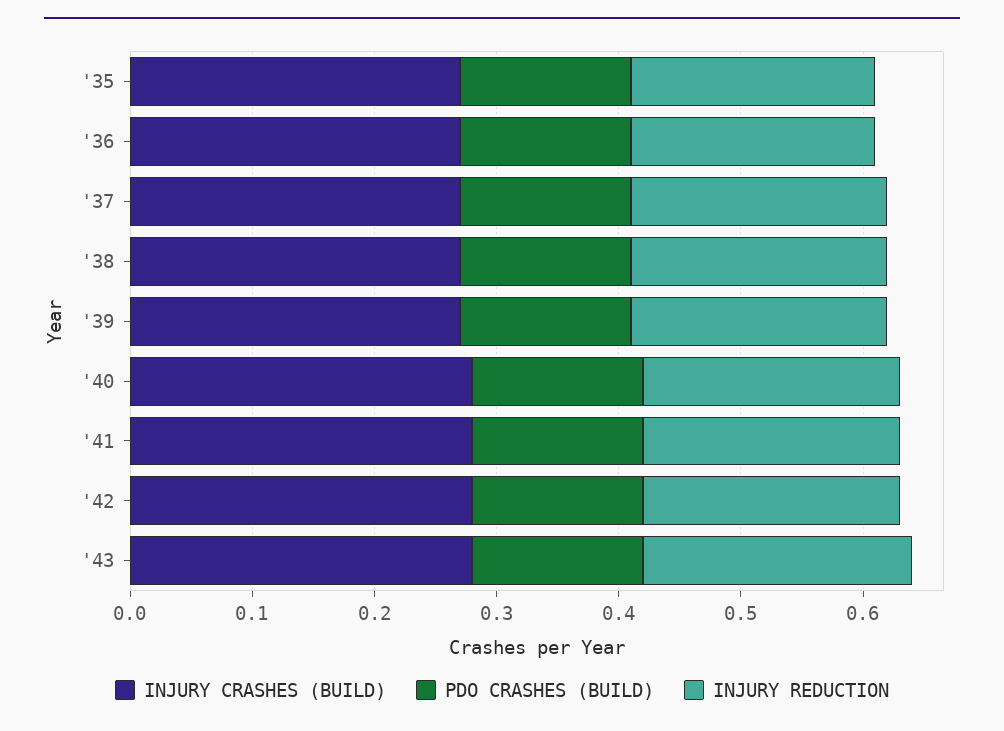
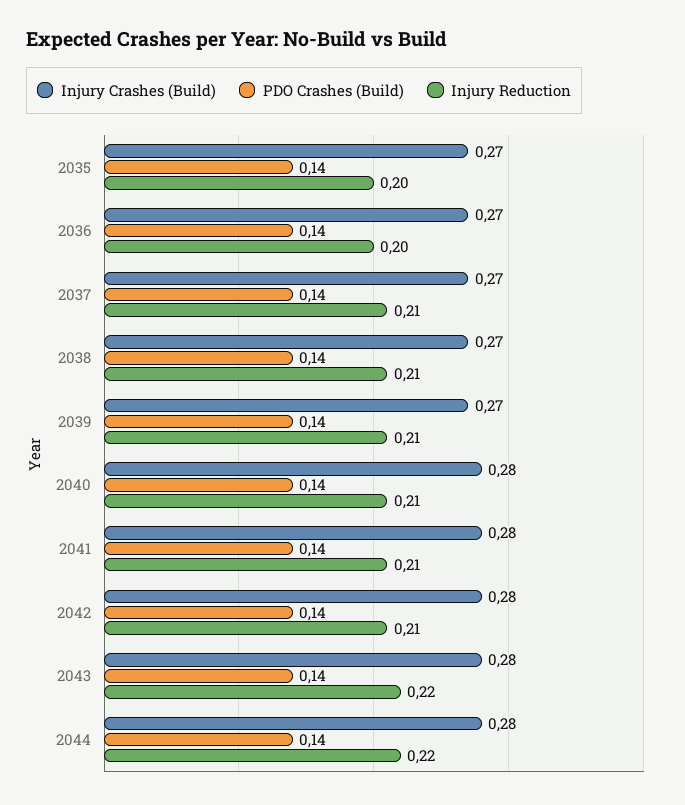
INJURY CRASHES (BUILD), 2044: none -> 0.28
PDO CRASHES (BUILD), 2044: none -> 0.14
INJURY REDUCTION, 2044: none -> 0.22

